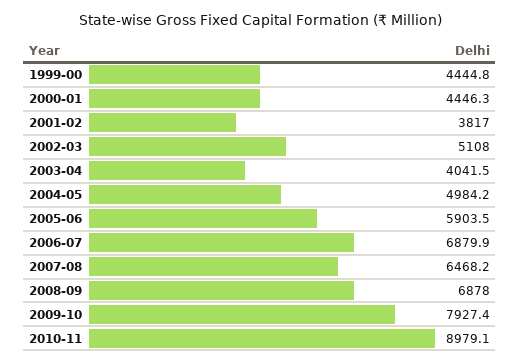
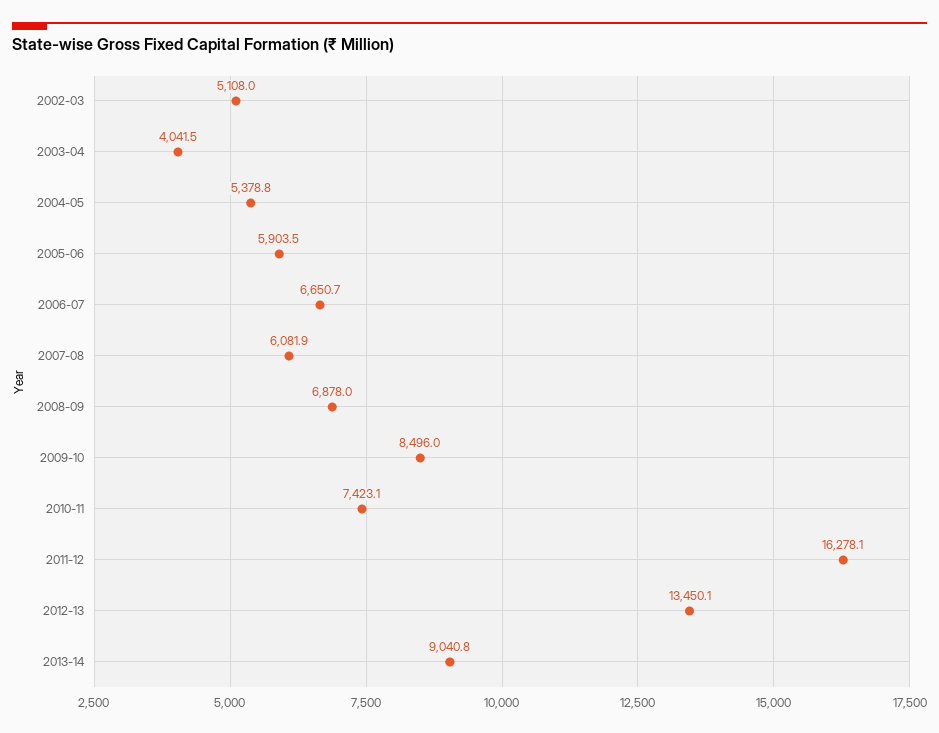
1999-00: 4444.8 -> none
2000-01: 4446.3 -> none
2001-02: 3817 -> none
2004-05: 4984.2 -> 5378.8
2006-07: 6879.9 -> 6650.7
2007-08: 6468.2 -> 6081.9
2009-10: 7927.4 -> 8496
2010-11: 8979.1 -> 7423.1
2011-12: none -> 16278.1
2012-13: none -> 13450.1
2013-14: none -> 9040.8

